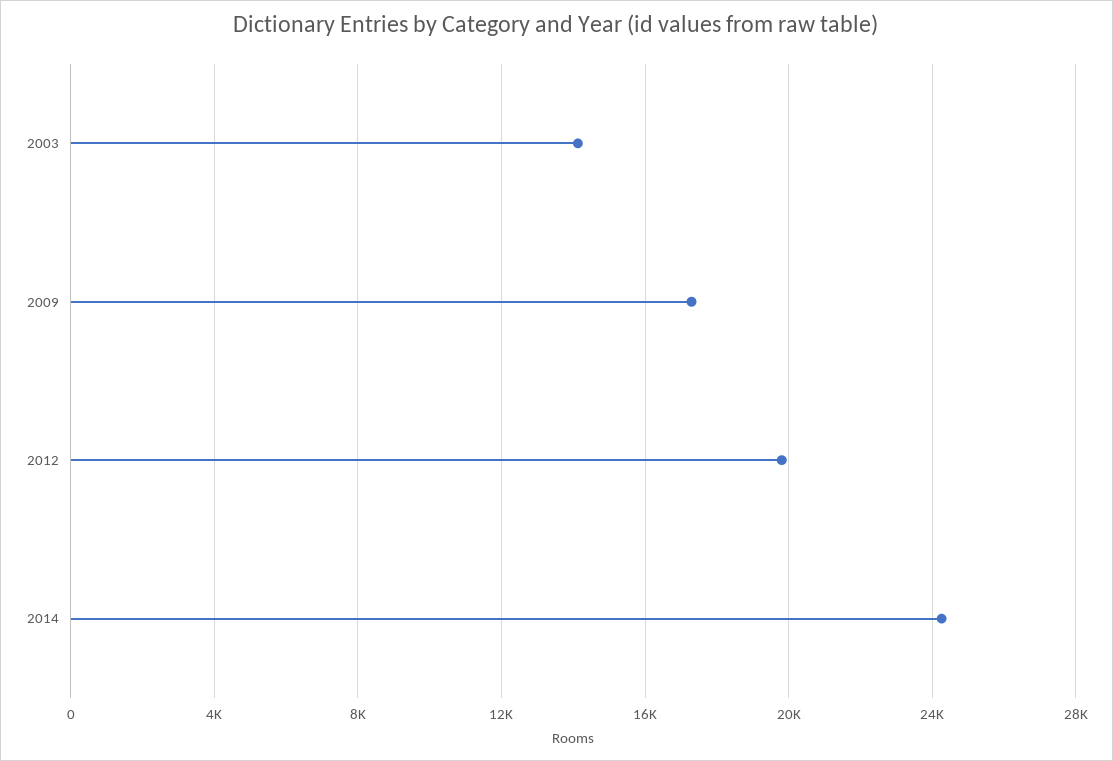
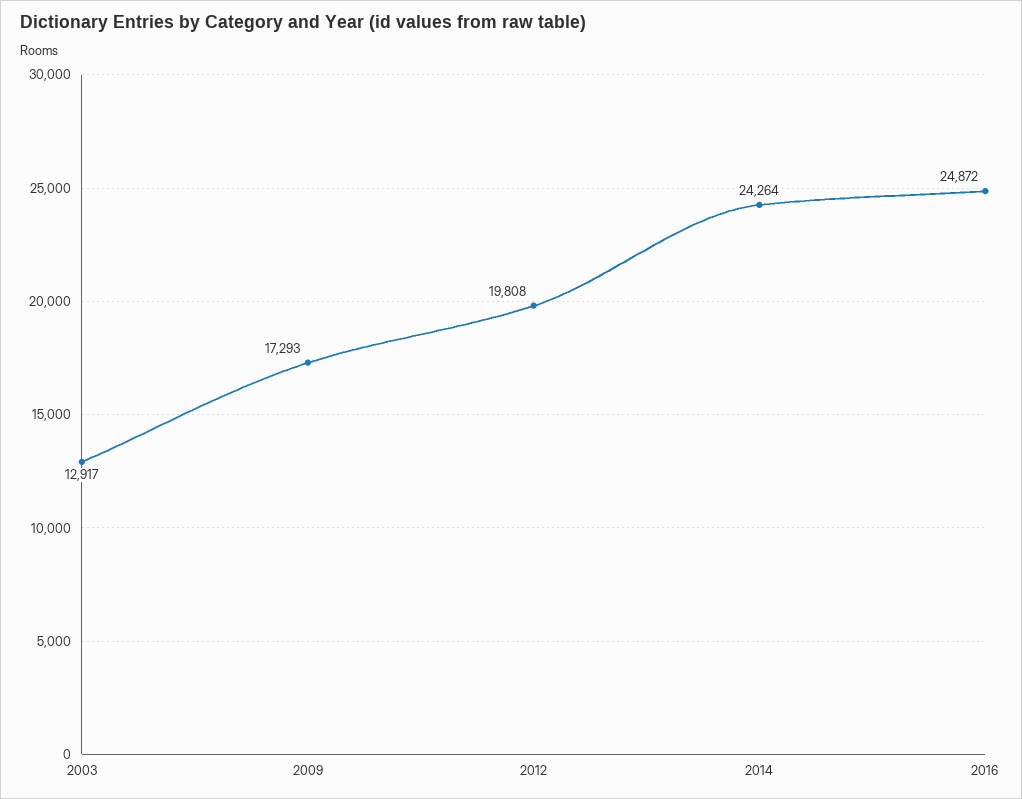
2003: 14000 -> 12917
2016: none -> 24872

